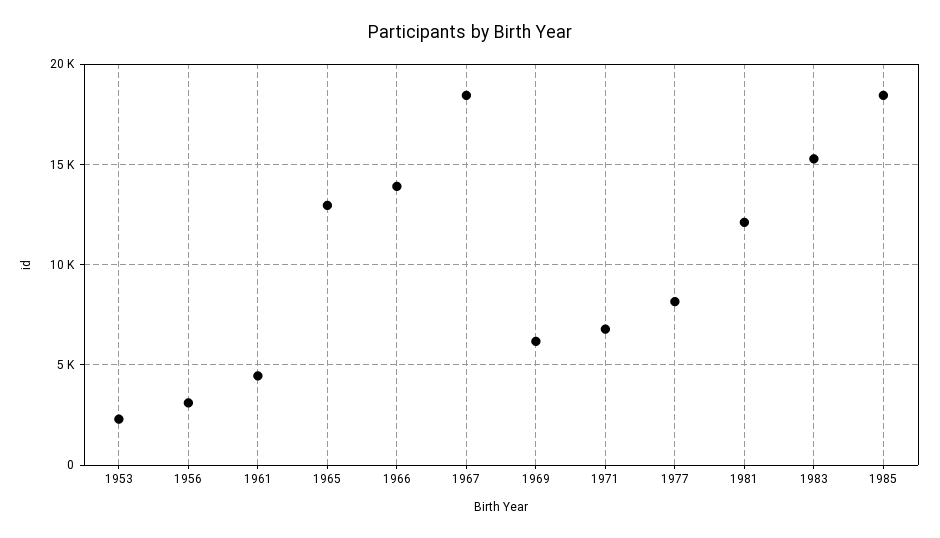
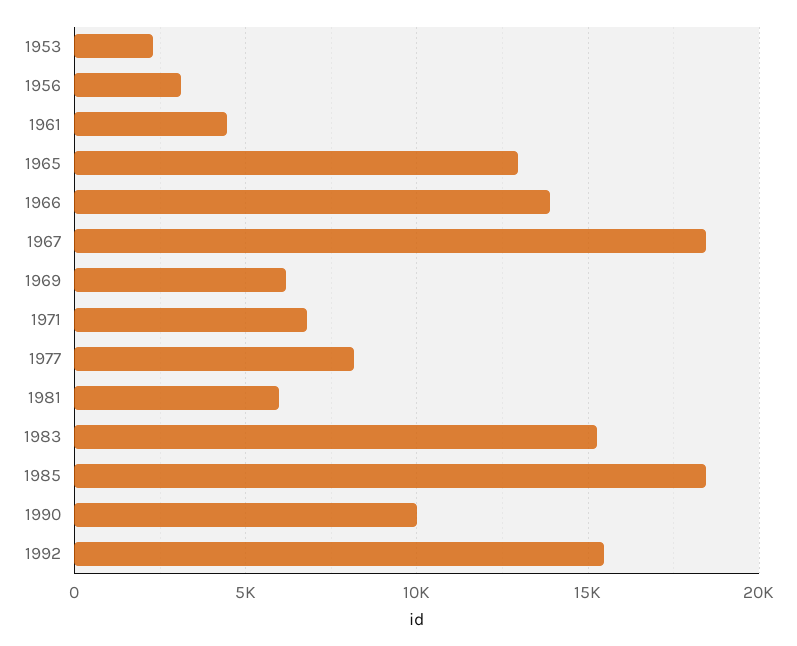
1981: 12000 -> 6000
1990: none -> 10000
1992: none -> 15500

